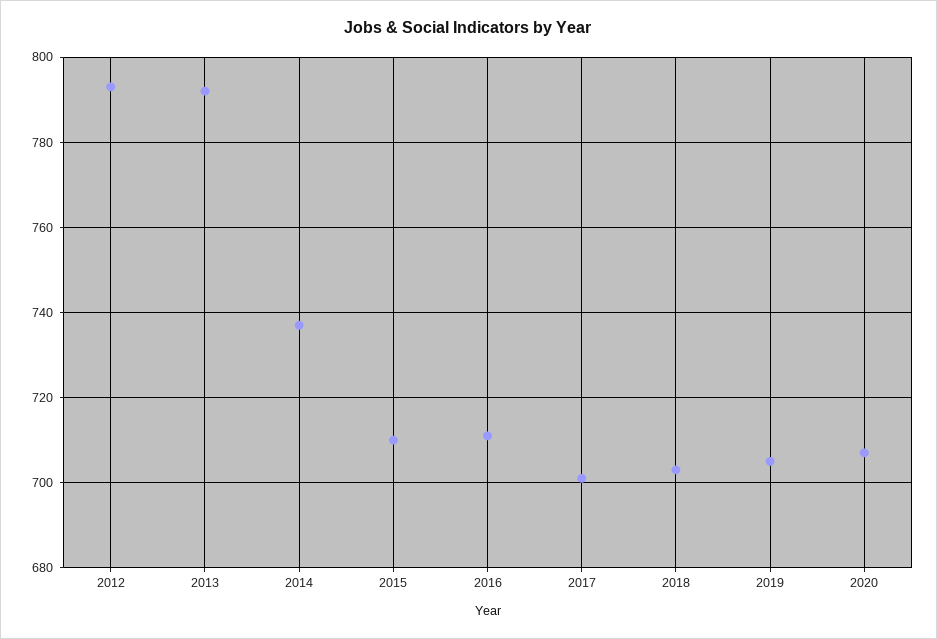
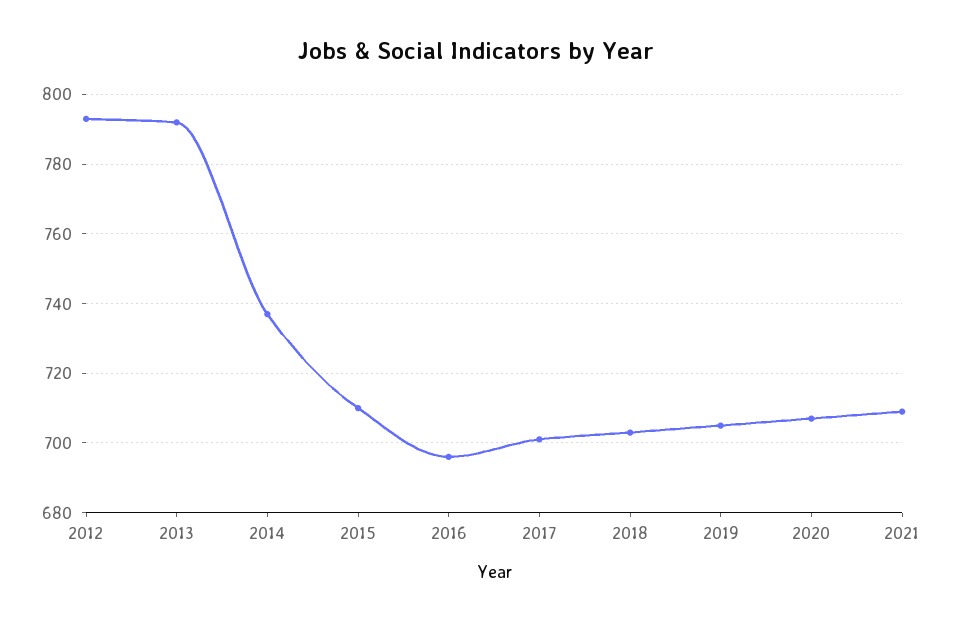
2016: 710 -> 695
2021: none -> 710

